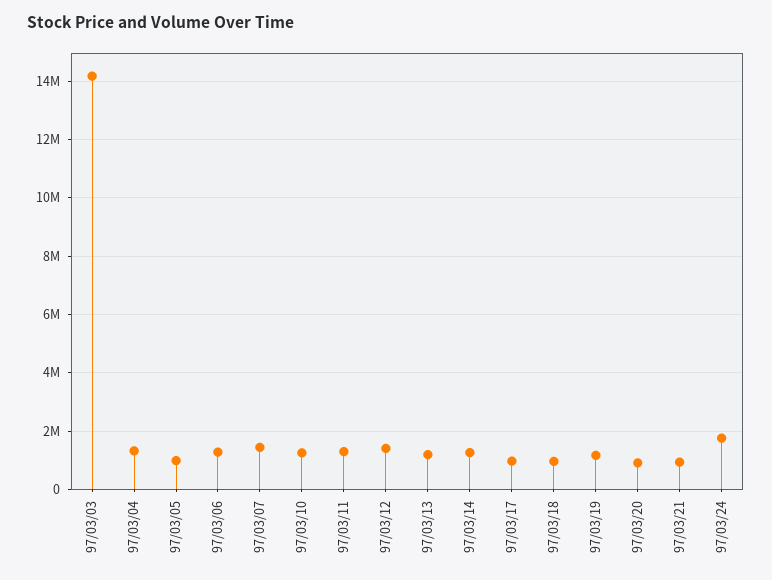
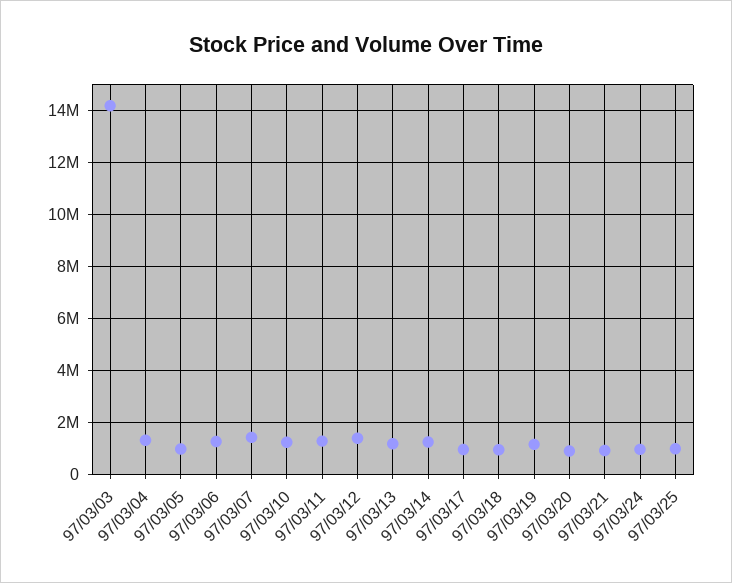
97/03/24: 1750000 -> 1000000
97/03/25: none -> 1000000

